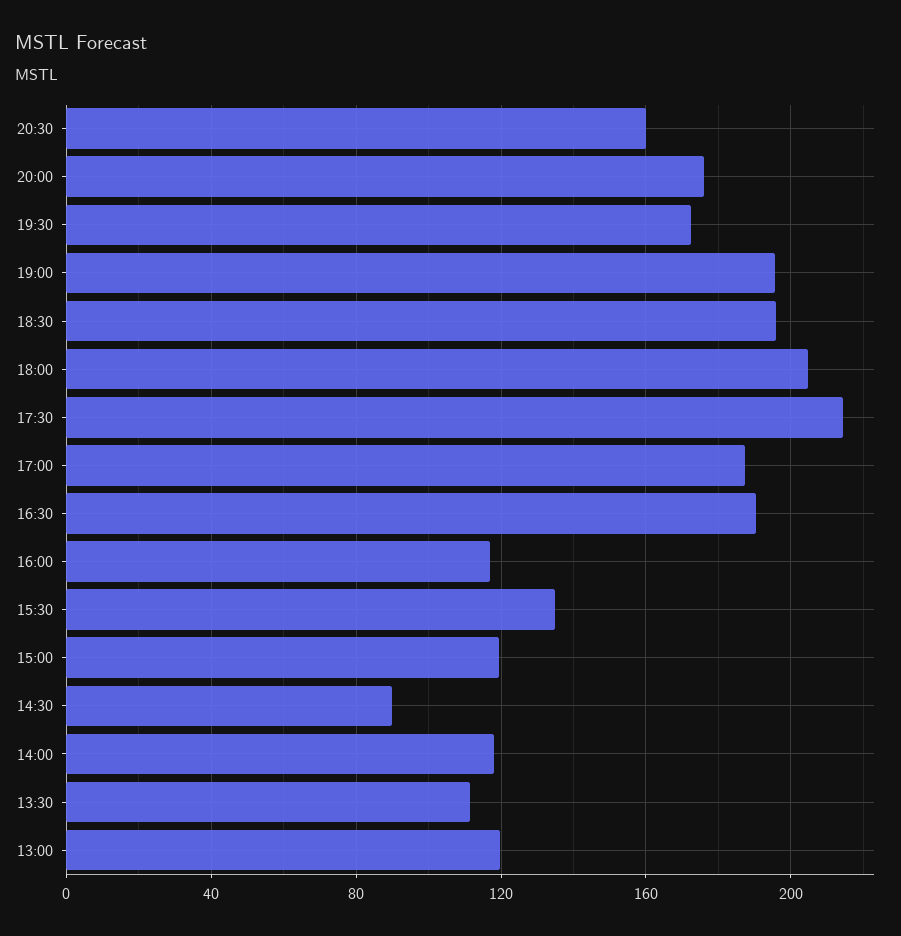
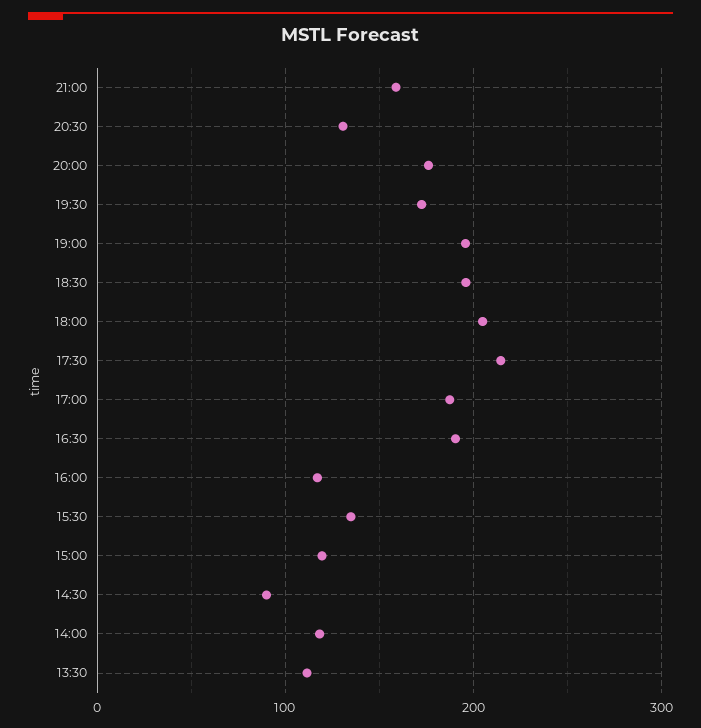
20:30: 160 -> 130
13:00: 120 -> none
21:00: none -> 160

